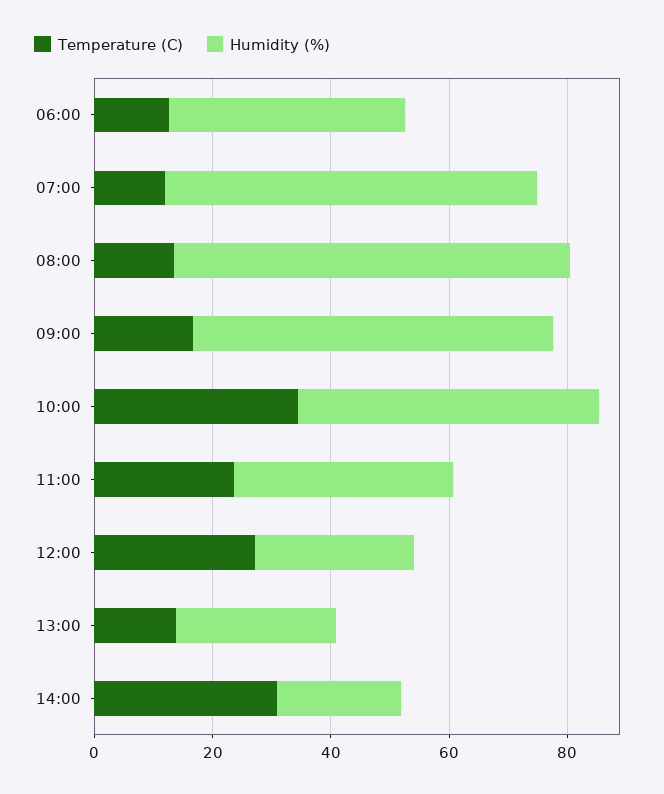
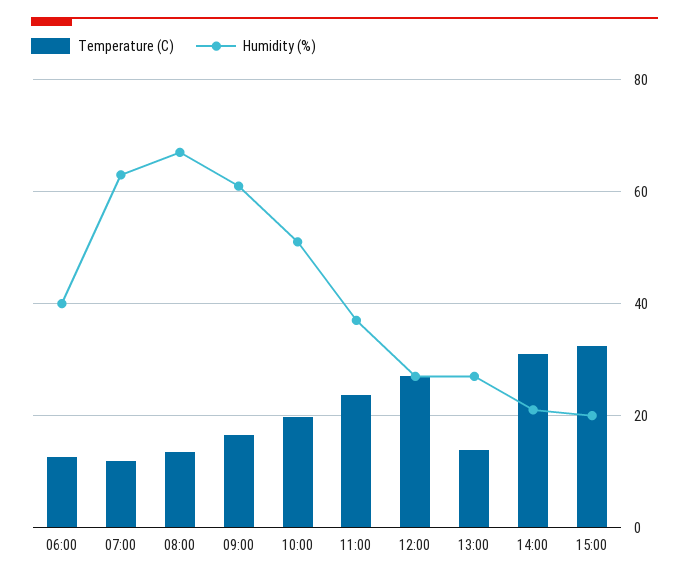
Temperature (C), 10:00: 35 -> 20
Temperature (C), 15:00: none -> 32
Humidity (%), 15:00: none -> 20

